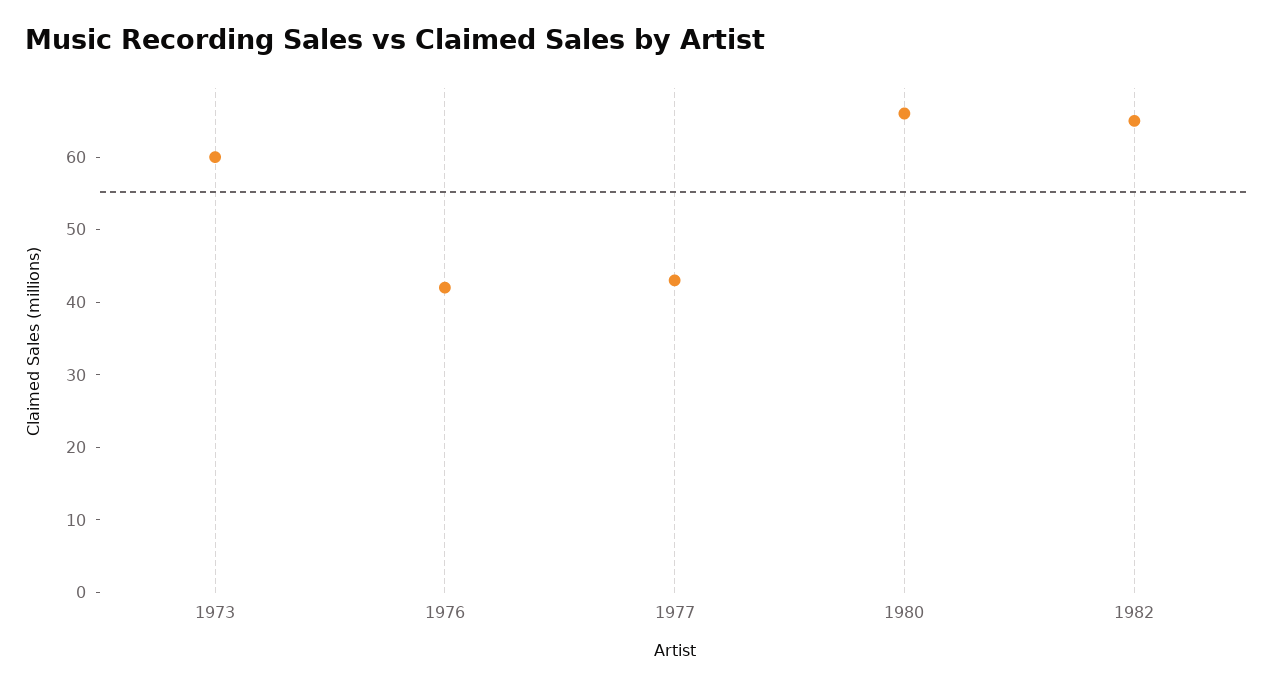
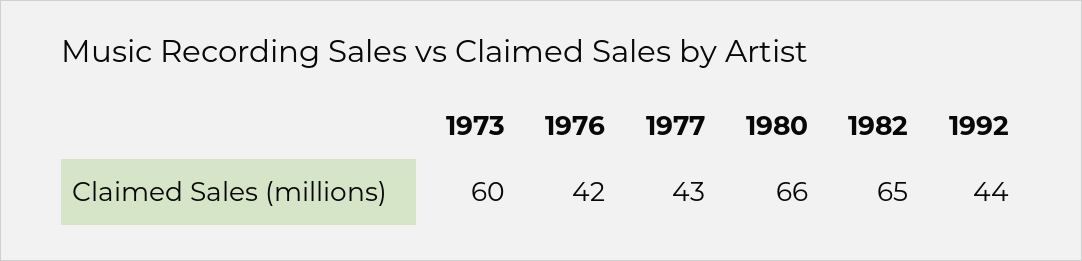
1992: none -> 44

